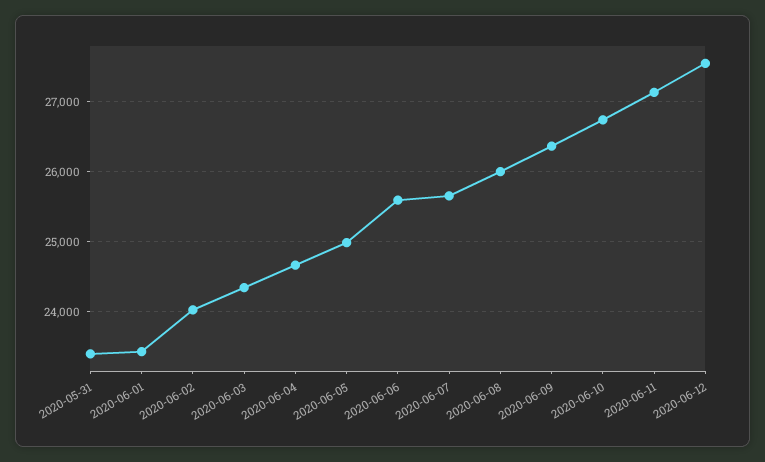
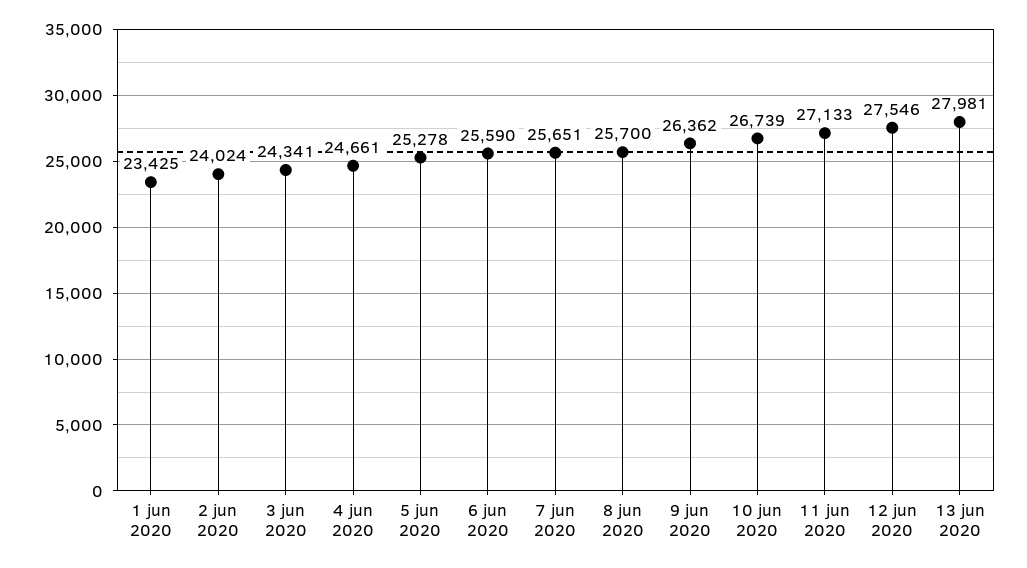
2020-05-31: 23400 -> none
2020-06-05: 25000 -> 25278
2020-06-08: 26000 -> 25700
13 jun 2020: none -> 27981

